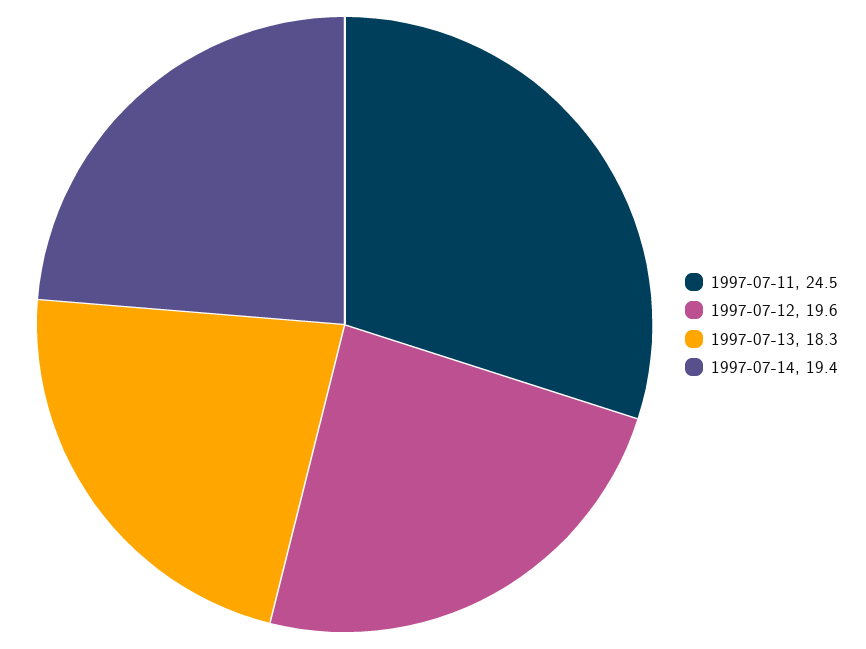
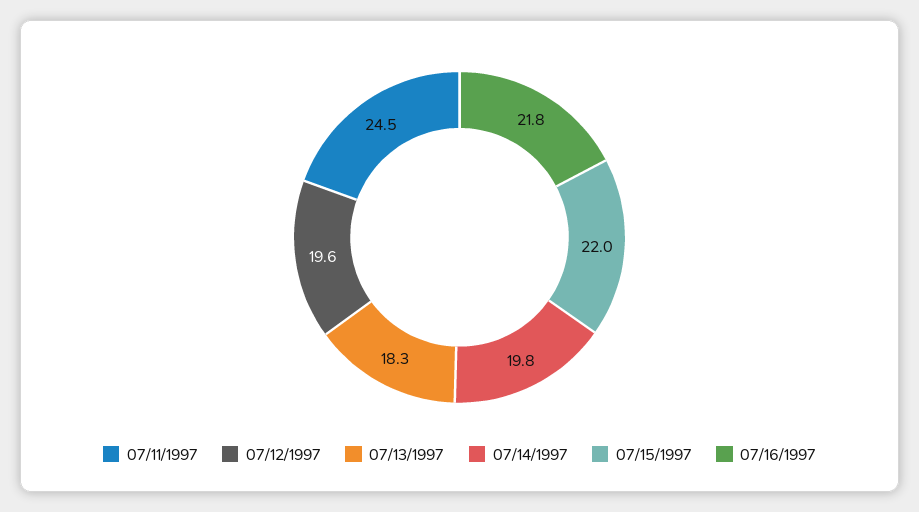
1997-07-14: 19.4 -> 19.8
07/15/1997: none -> 22
07/16/1997: none -> 21.8

